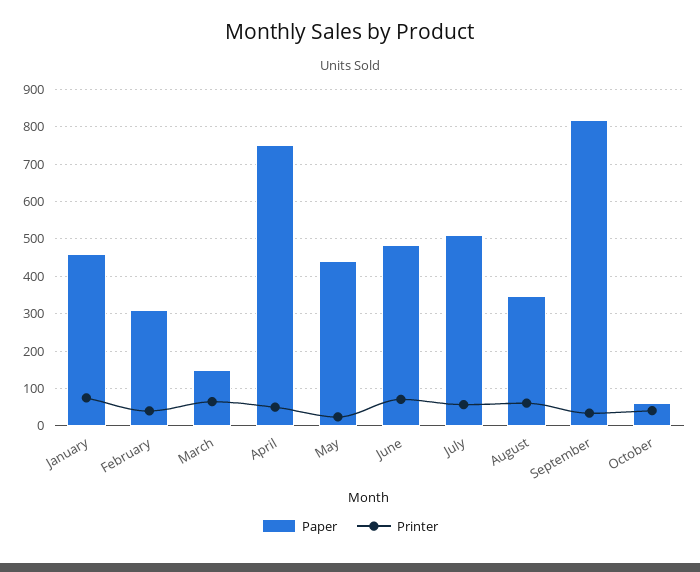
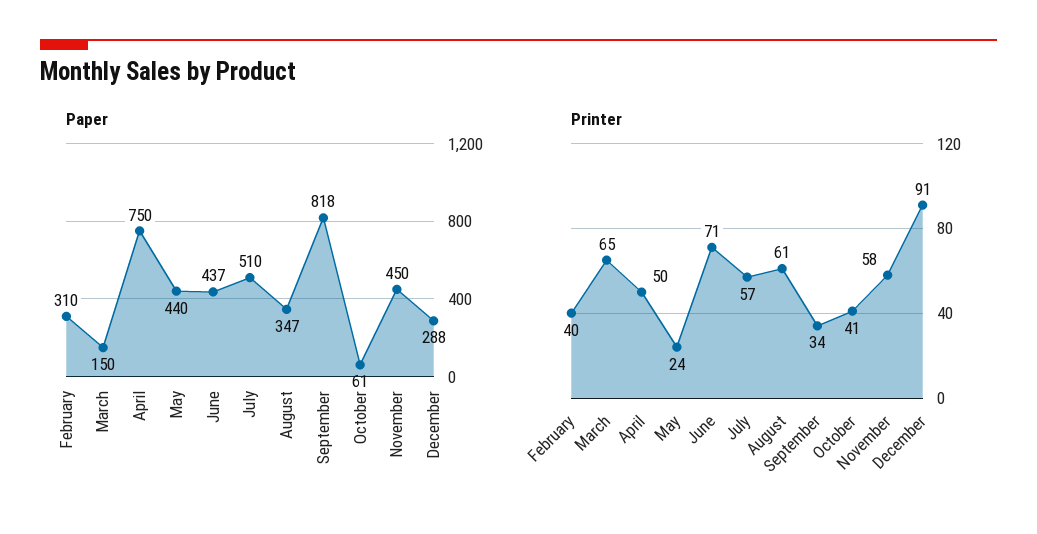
Paper, January: 460 -> none
Printer, January: 80 -> none
Paper, June: 480 -> 437
Paper, November: none -> 450
Paper, December: none -> 288
Printer, November: none -> 58
Printer, December: none -> 91

